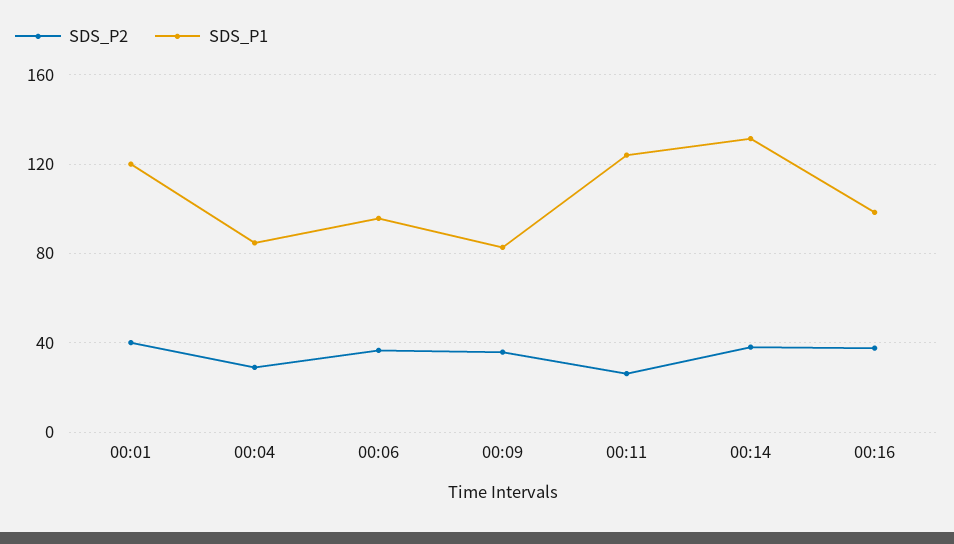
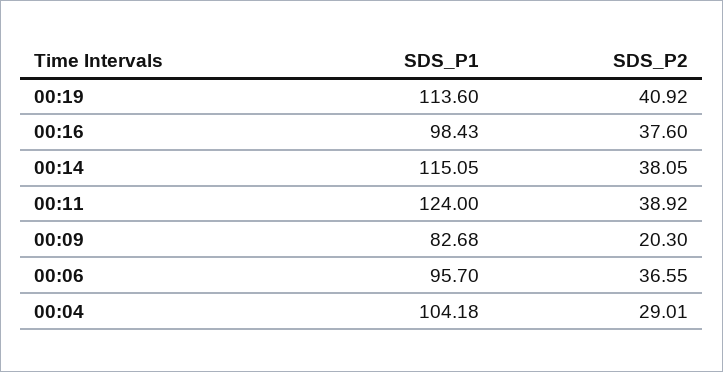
SDS_P2, 00:01: 40 -> none
SDS_P1, 00:01: 120 -> none
SDS_P1, 00:04: 85 -> 104.18
SDS_P2, 00:09: 35 -> 20.3
SDS_P2, 00:11: 25 -> 38.92
SDS_P1, 00:14: 130 -> 115.05
SDS_P1, 00:19: none -> 113.6
SDS_P2, 00:19: none -> 40.92

